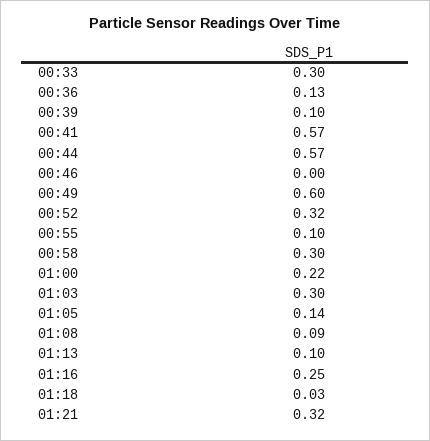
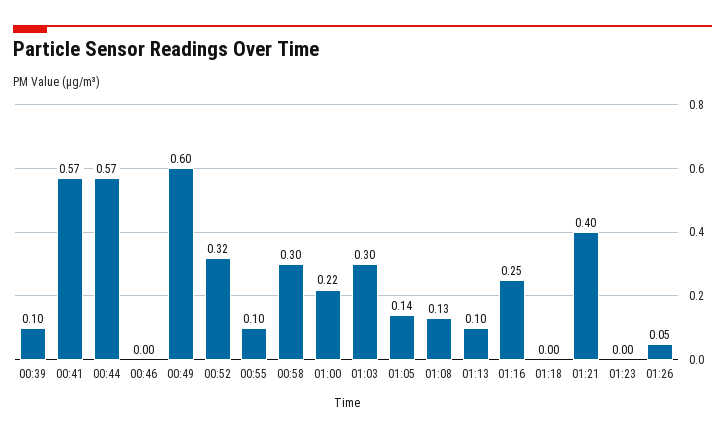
00:33: 0.3 -> none
00:36: 0.13 -> none
01:08: 0.09 -> 0.13
01:18: 0.03 -> 0
01:21: 0.32 -> 0.4
01:23: none -> 0
01:26: none -> 0.05

